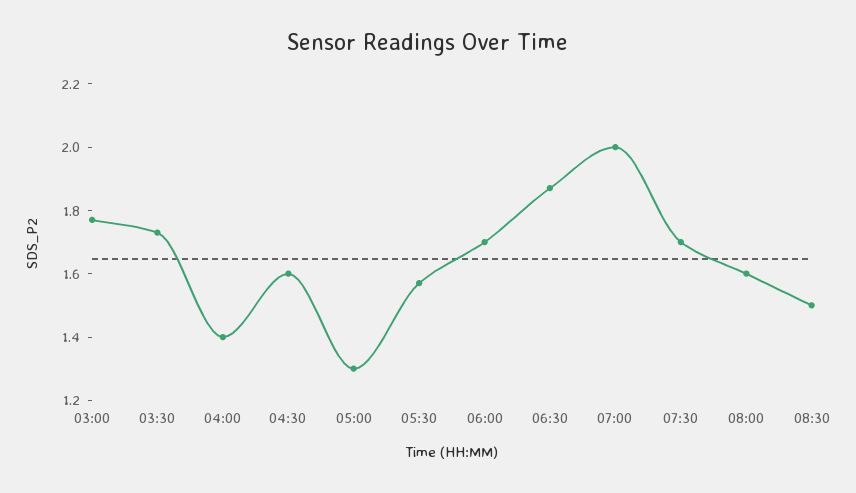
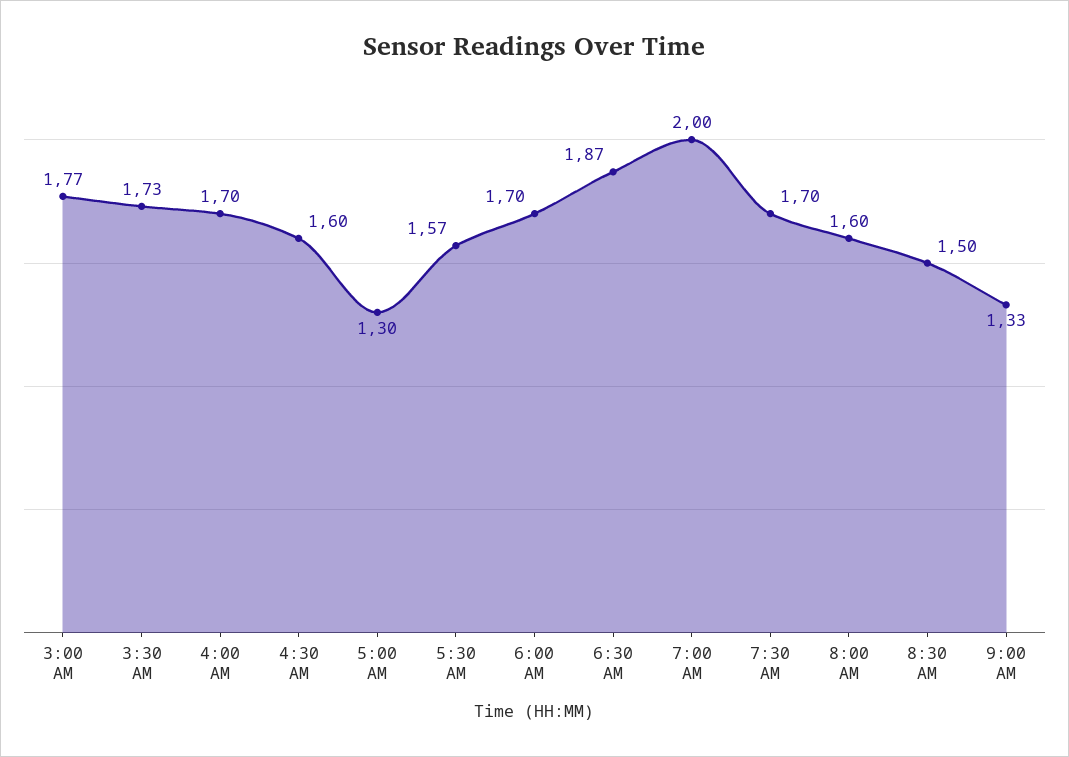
04:00: 1.4 -> 1.7
9:00 AM: none -> 1.33

